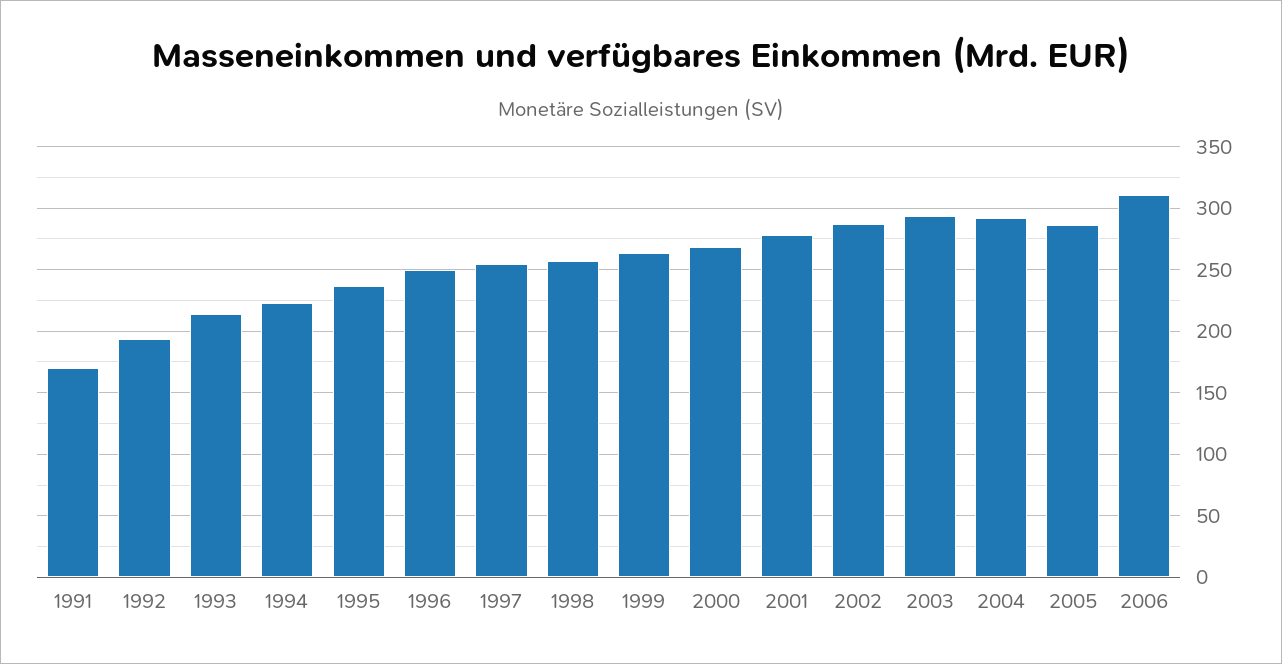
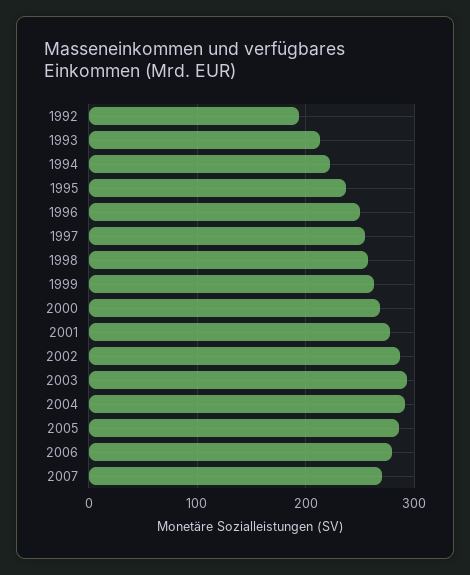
1991: 170 -> none
2006: 310 -> 280
2007: none -> 270

